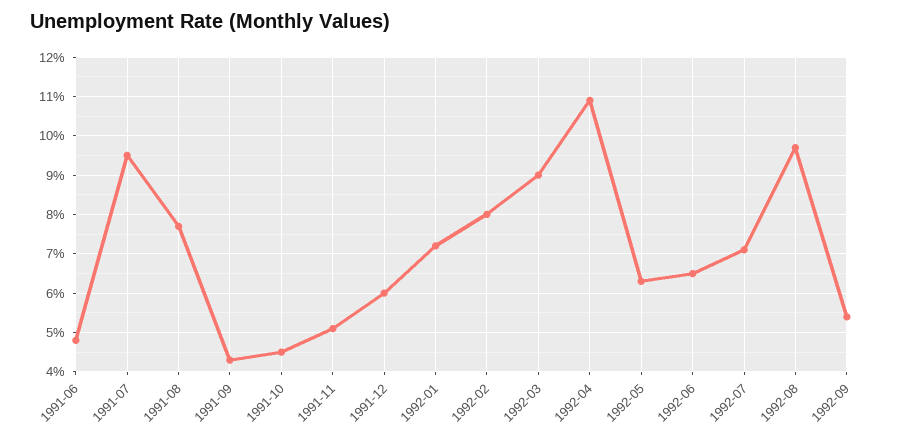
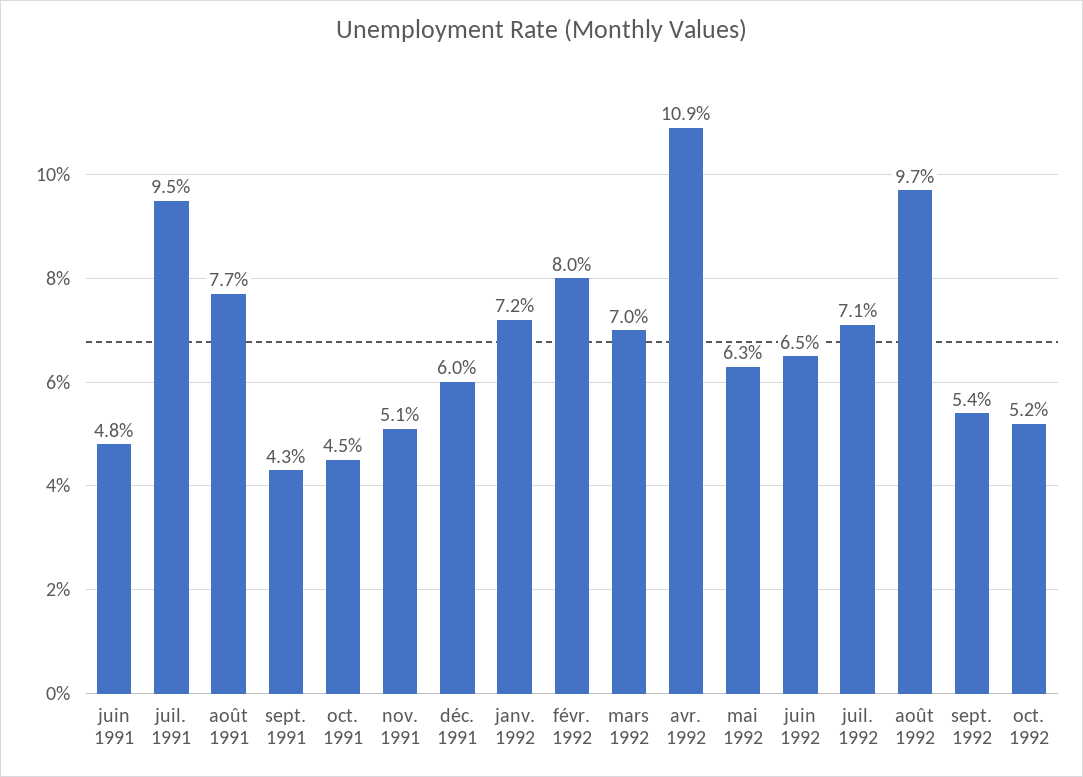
1992-03: 9 -> 7
oct. 1992: none -> 5.2

